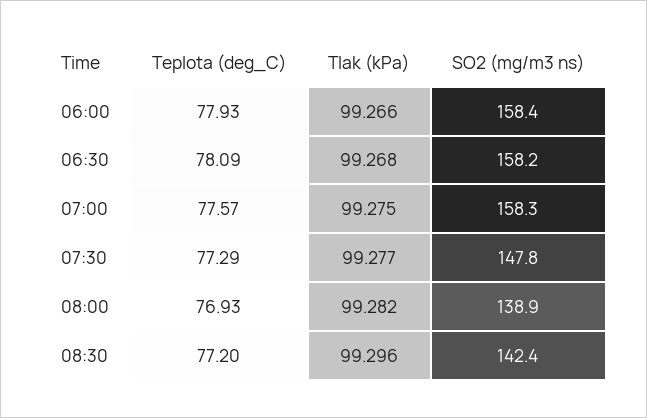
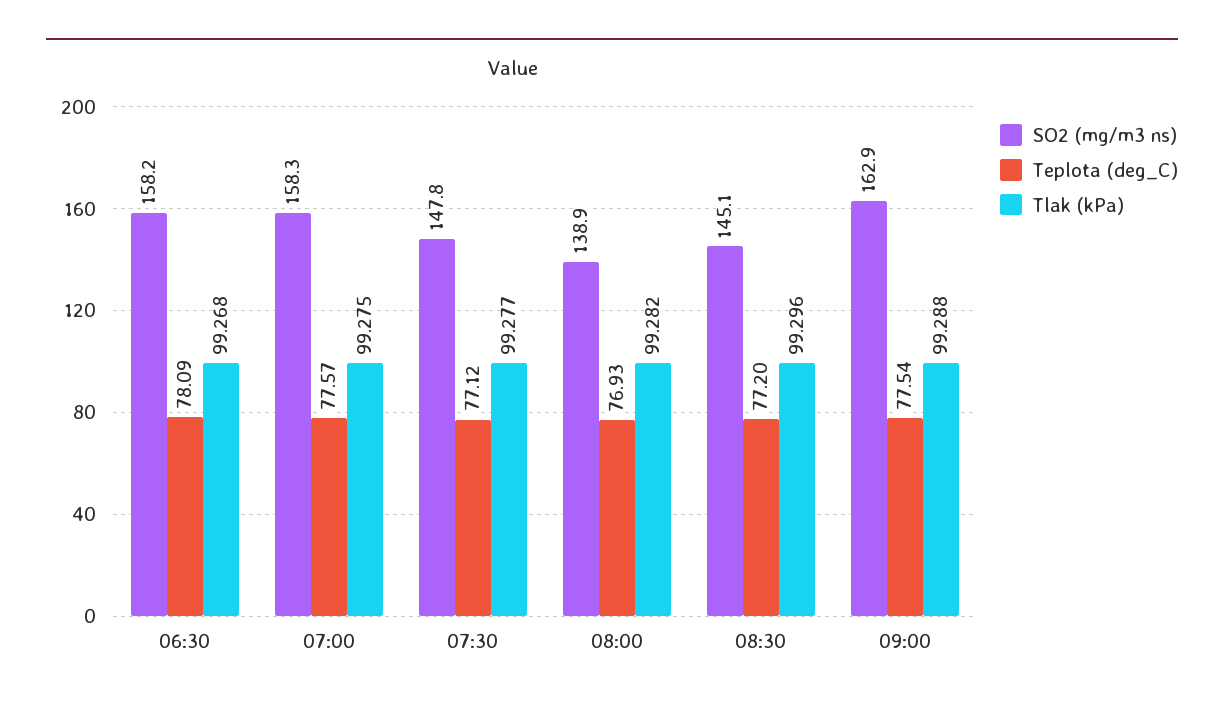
Teplota (deg_C), 06:00: 77.93 -> none
Tlak (kPa), 06:00: 99.266 -> none
SO2 (mg/m3 ns), 06:00: 158.4 -> none
Teplota (deg_C), 07:30: 77.29 -> 77.12
SO2 (mg/m3 ns), 08:30: 142.4 -> 145.1
SO2 (mg/m3 ns), 09:00: none -> 162.9
Teplota (deg_C), 09:00: none -> 77.54
Tlak (kPa), 09:00: none -> 99.288

